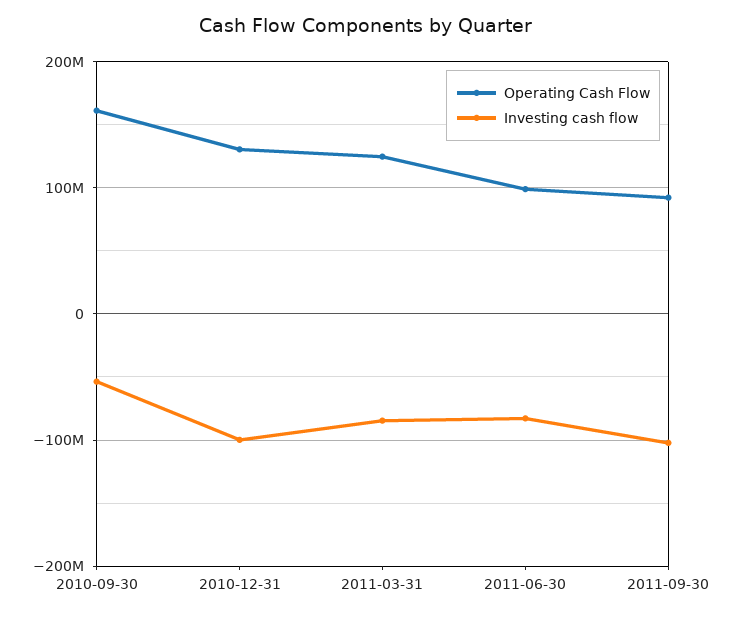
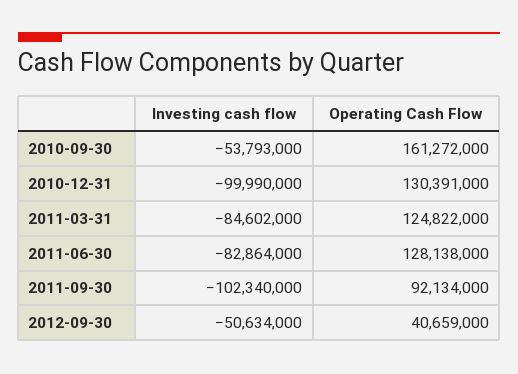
Operating Cash Flow, 2011-06-30: 100000000 -> 128138000
Investing cash flow, 2012-09-30: none -> -50634000
Operating Cash Flow, 2012-09-30: none -> 40659000

